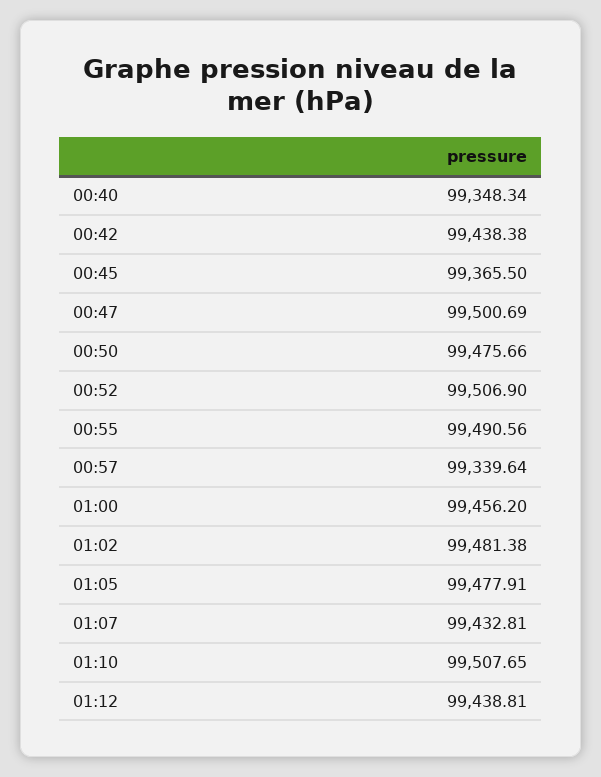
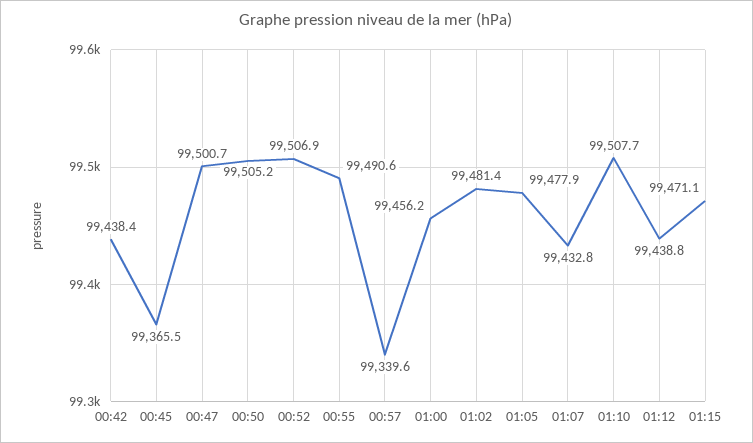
00:40: 99348.34 -> none
00:50: 99475.66 -> 99505.2
01:15: none -> 99471.1

